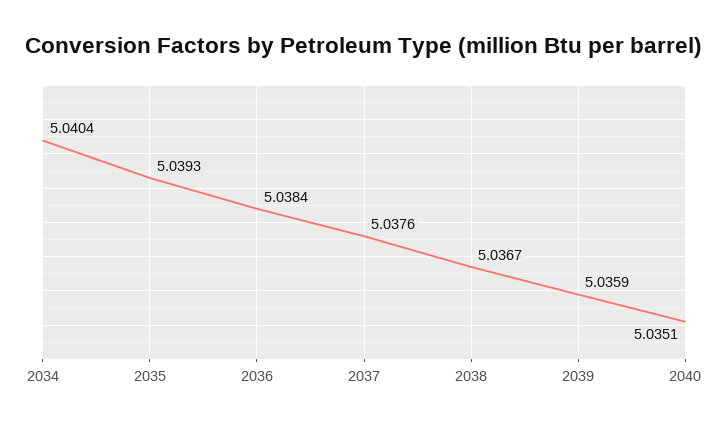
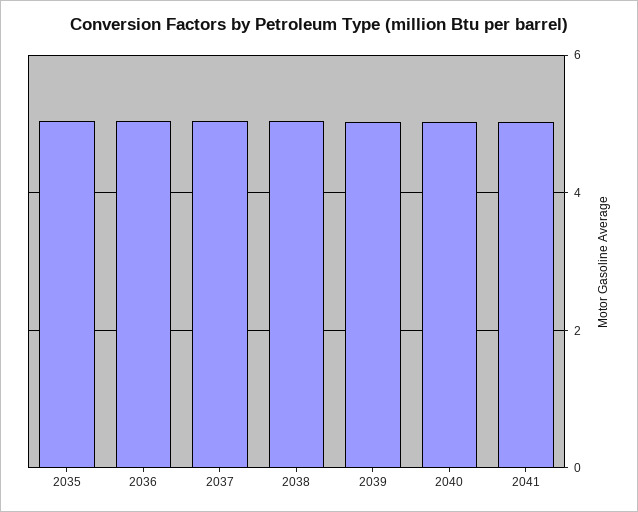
2034: 5.0404 -> none
2041: none -> 5

